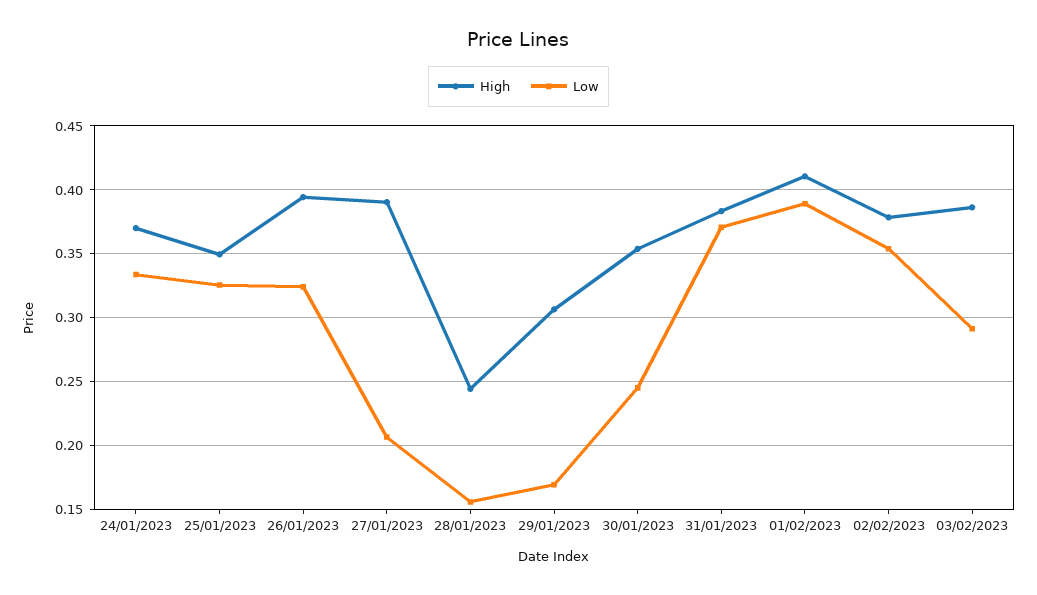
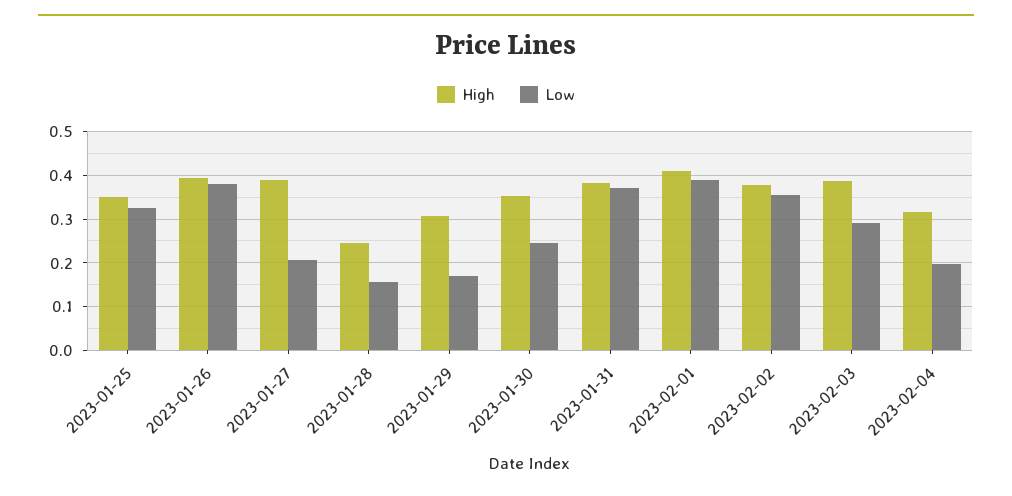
High, 24/01/2023: 0.37 -> none
Low, 24/01/2023: 0.335 -> none
Low, 26/01/2023: 0.325 -> 0.38
High, 2023-02-04: none -> 0.32
Low, 2023-02-04: none -> 0.2

